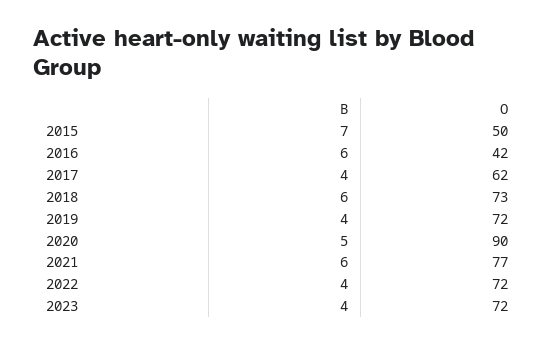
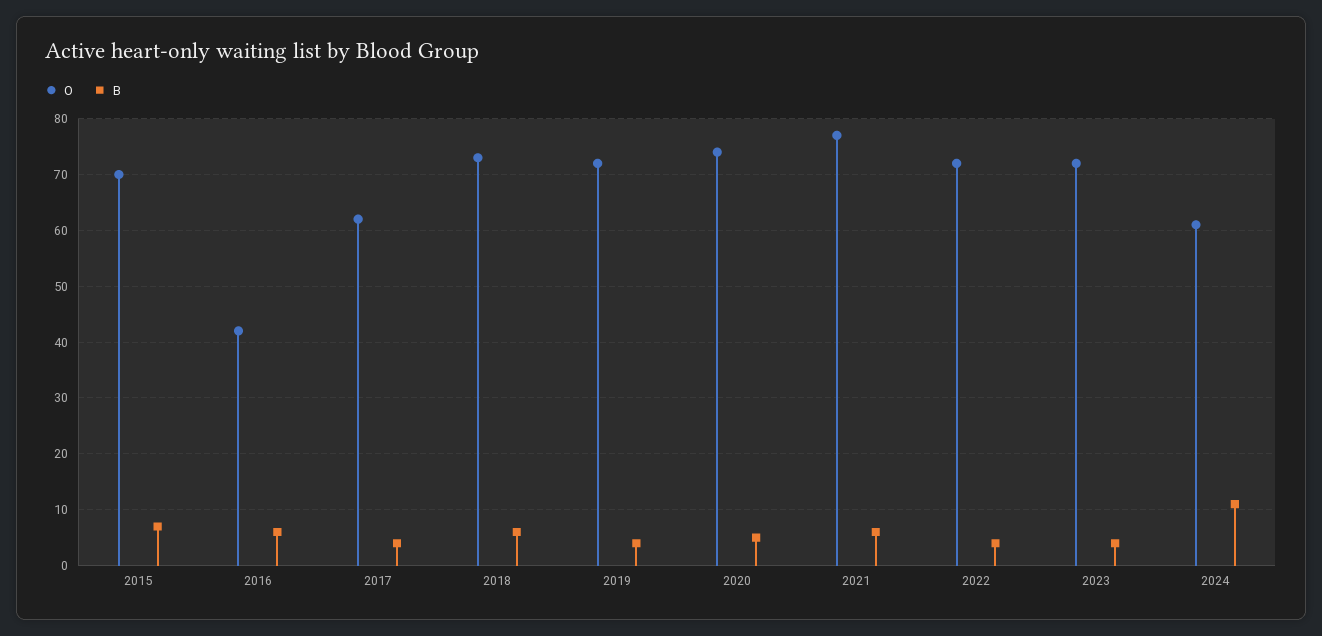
O, 2015: 50 -> 70
O, 2020: 90 -> 75
O, 2024: none -> 60
B, 2024: none -> 10

